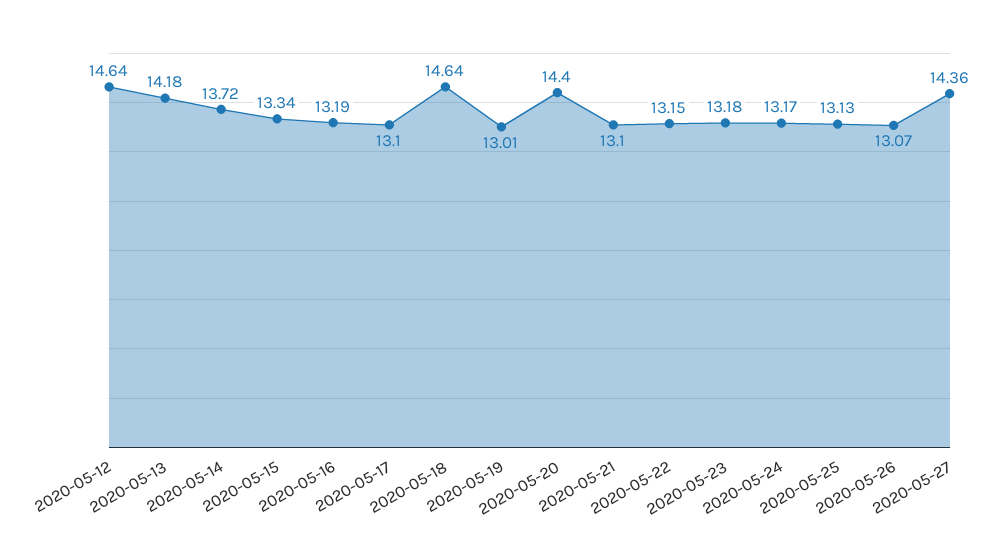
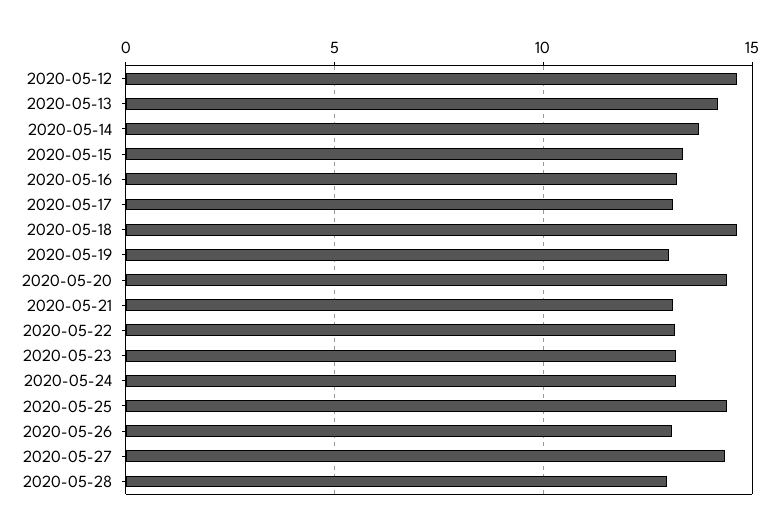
2020-05-25: 13.13 -> 14.5
2020-05-28: none -> 13

